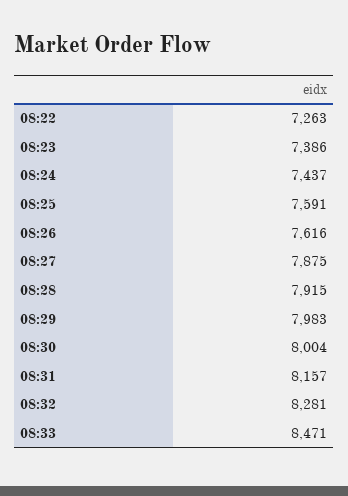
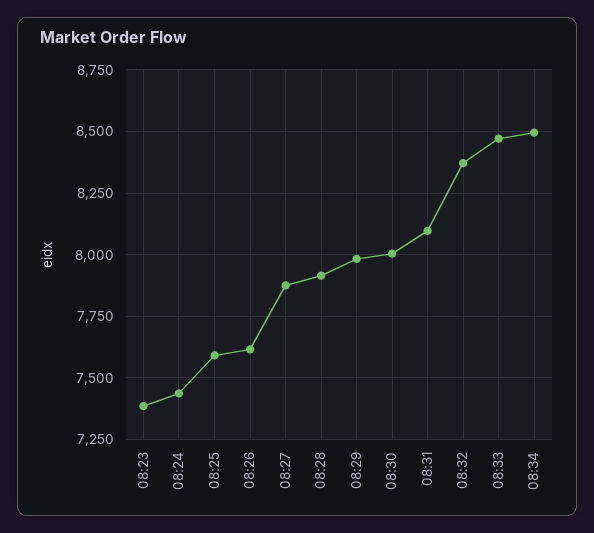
08:22: 7263 -> none
08:31: 8157 -> 8100
08:32: 8281 -> 8375
08:34: none -> 8500

